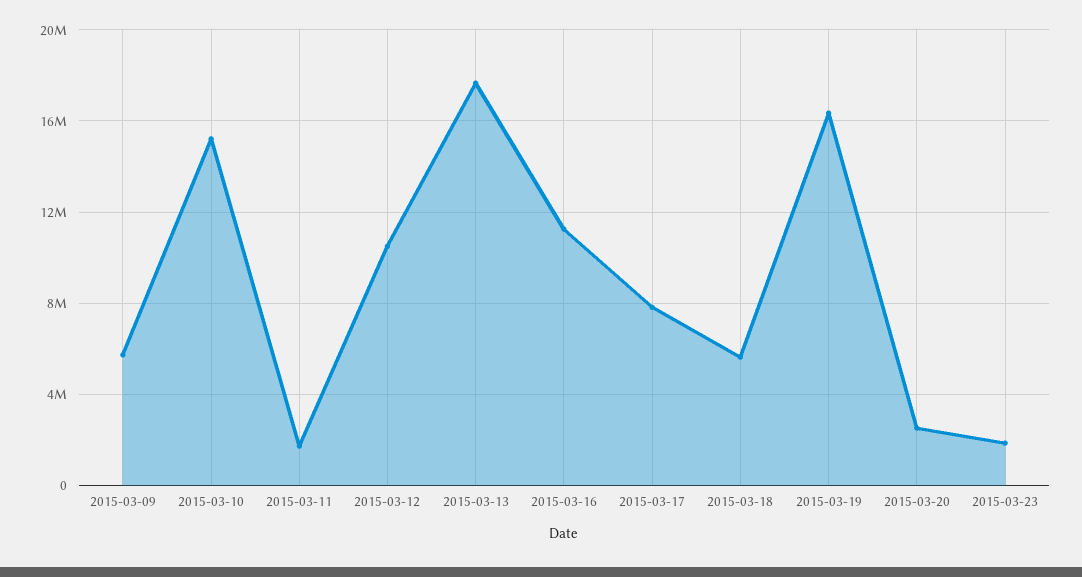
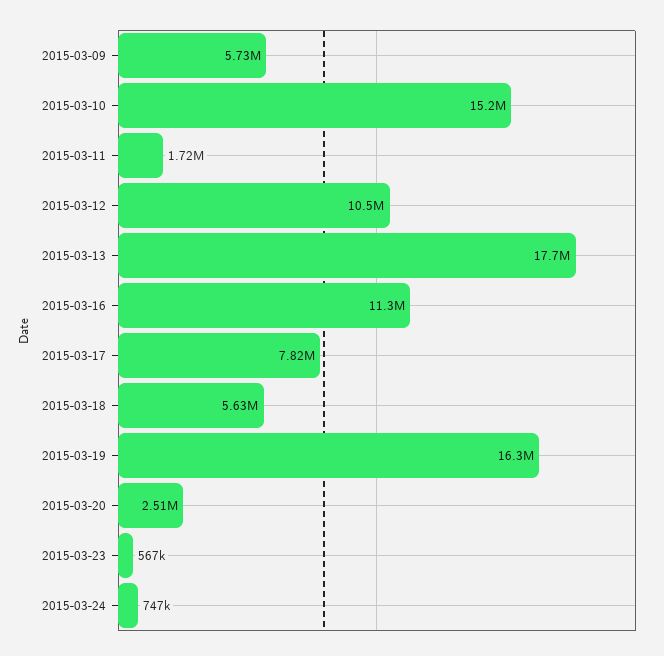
2015-03-23: 2000000 -> 567000
2015-03-24: none -> 747000

